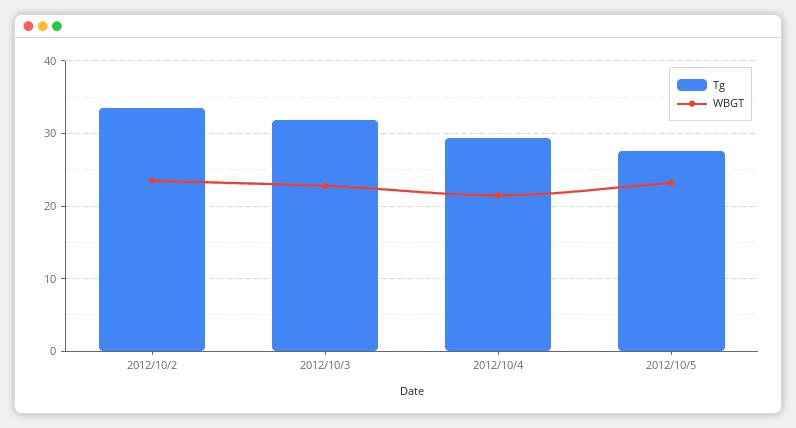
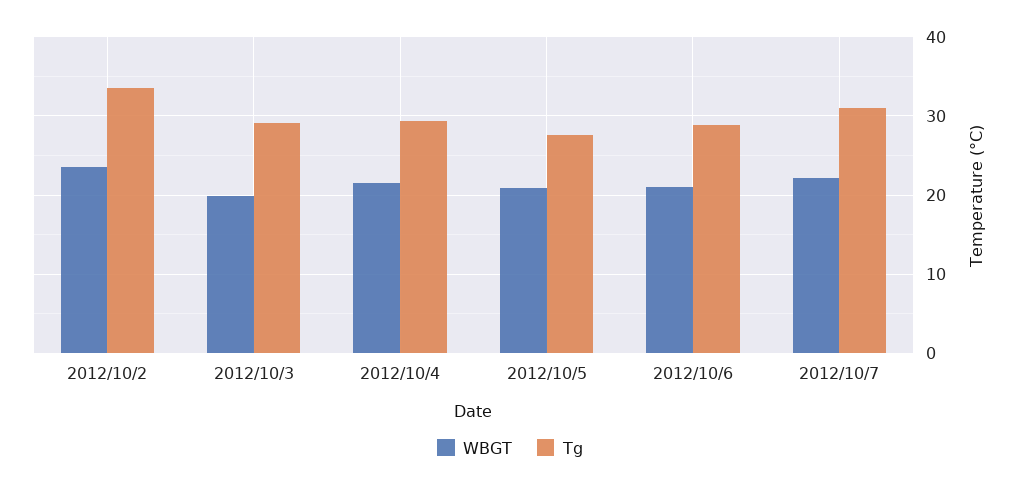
Tg, 2012/10/3: 32 -> 29
WBGT, 2012/10/3: 23 -> 20
WBGT, 2012/10/5: 23 -> 21
WBGT, 2012/10/6: none -> 21
Tg, 2012/10/6: none -> 29
WBGT, 2012/10/7: none -> 22
Tg, 2012/10/7: none -> 31

